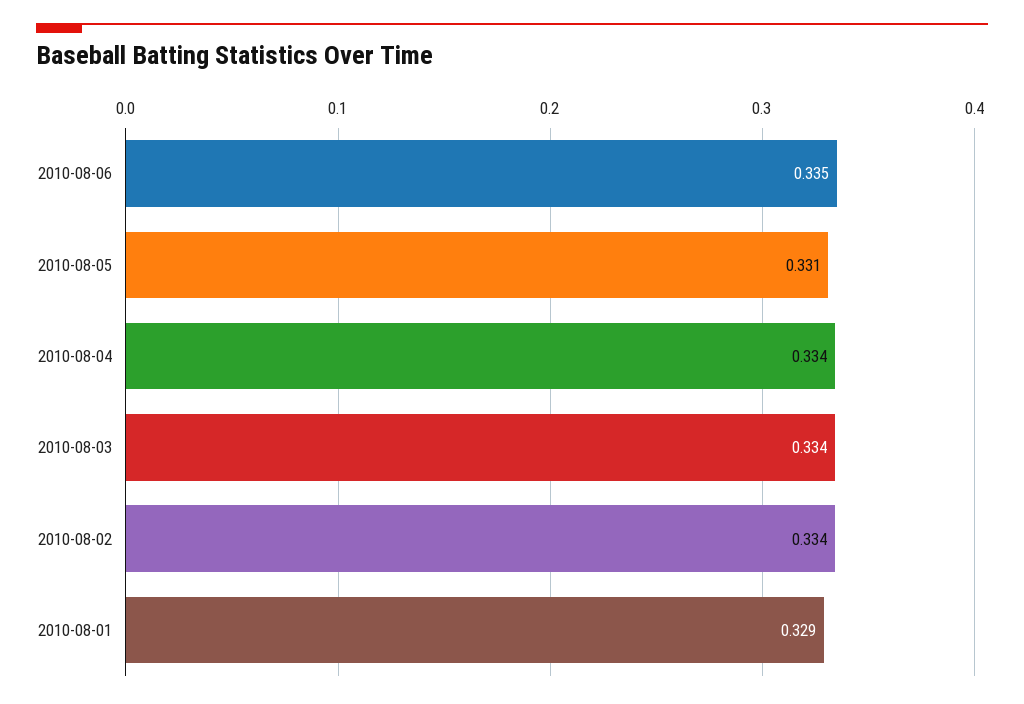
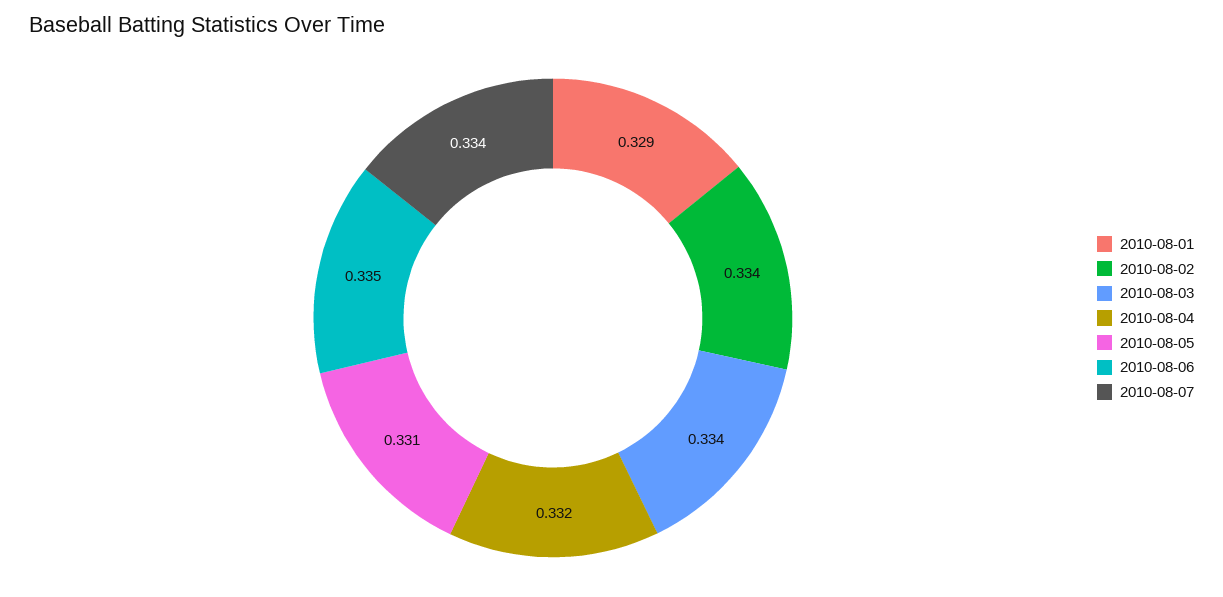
2010-08-04: 0.334 -> 0.332
2010-08-07: none -> 0.334

